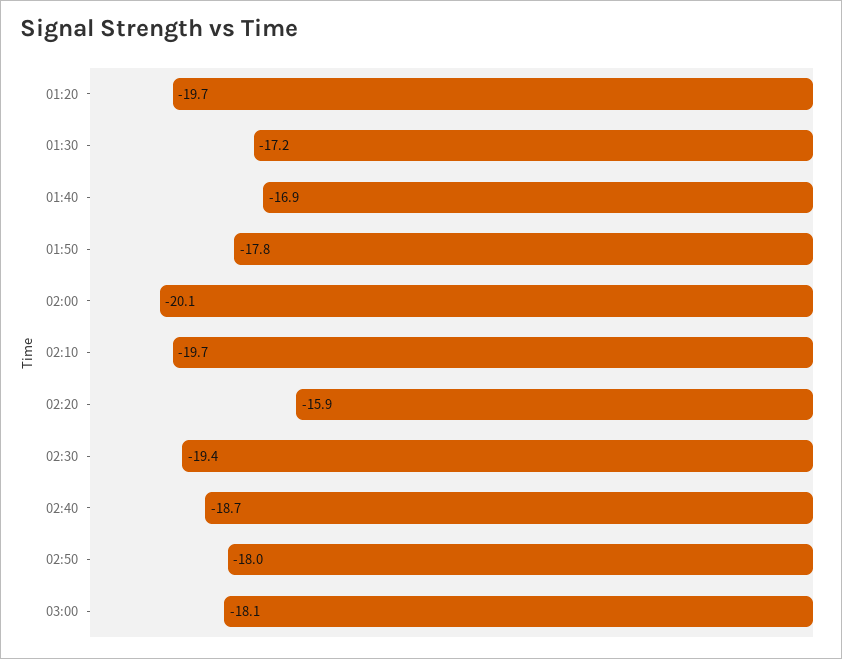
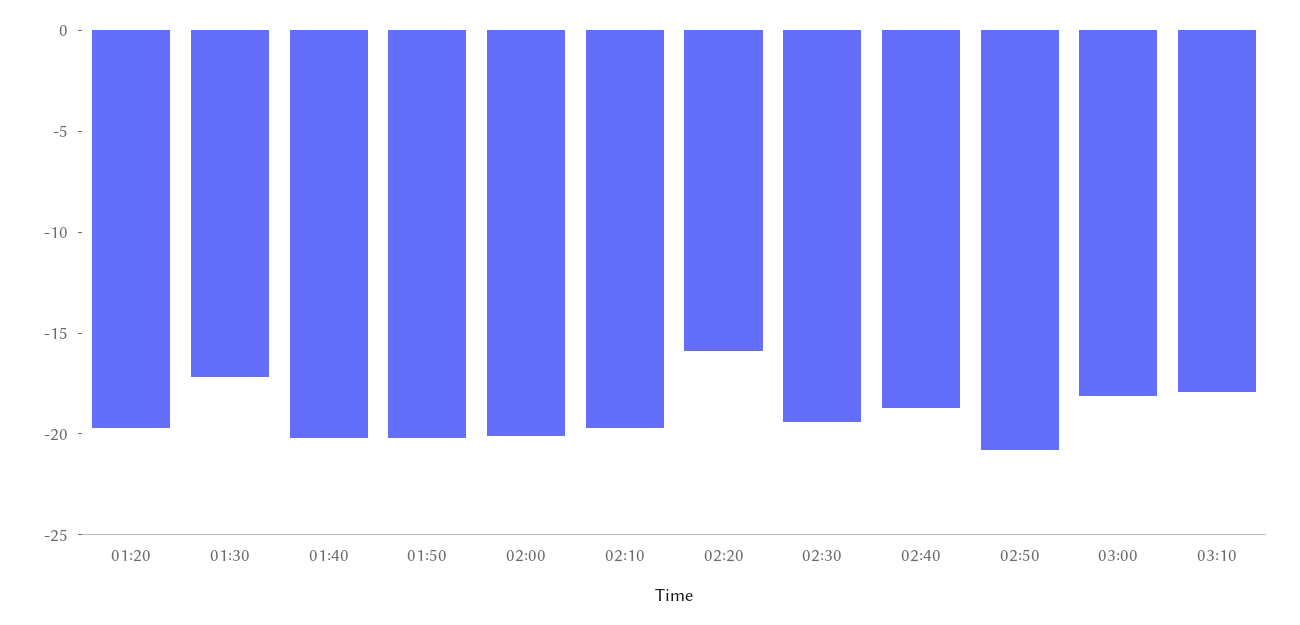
01:40: -16.9 -> -20
01:50: -17.8 -> -20
02:50: -18 -> -21
03:10: none -> -18

